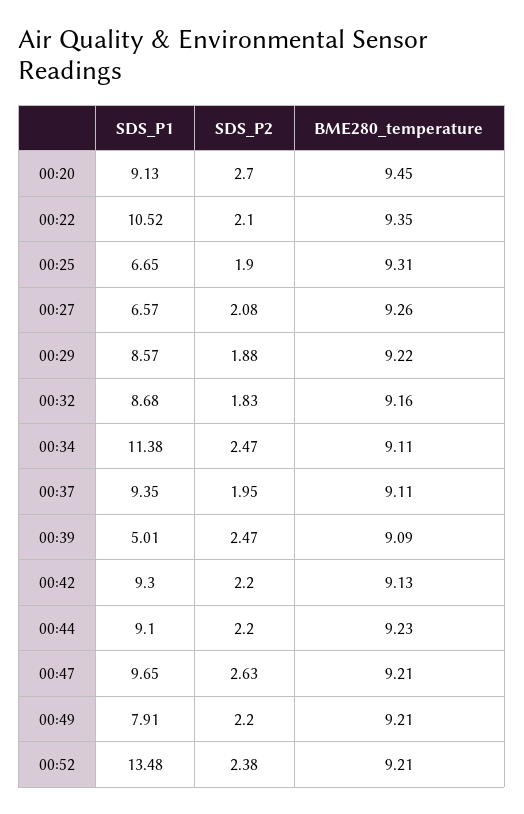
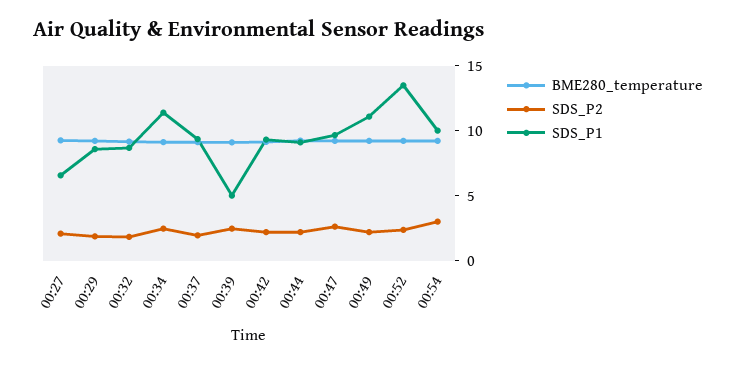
SDS_P1, 00:20: 9.13 -> none
SDS_P2, 00:20: 2.7 -> none
BME280_temperature, 00:20: 9.45 -> none
SDS_P1, 00:22: 10.52 -> none
SDS_P2, 00:22: 2.1 -> none
BME280_temperature, 00:22: 9.35 -> none
SDS_P1, 00:25: 6.65 -> none
SDS_P2, 00:25: 1.9 -> none
BME280_temperature, 00:25: 9.31 -> none
SDS_P1, 00:49: 7.91 -> 11
BME280_temperature, 00:54: none -> 9
SDS_P2, 00:54: none -> 3
SDS_P1, 00:54: none -> 10

